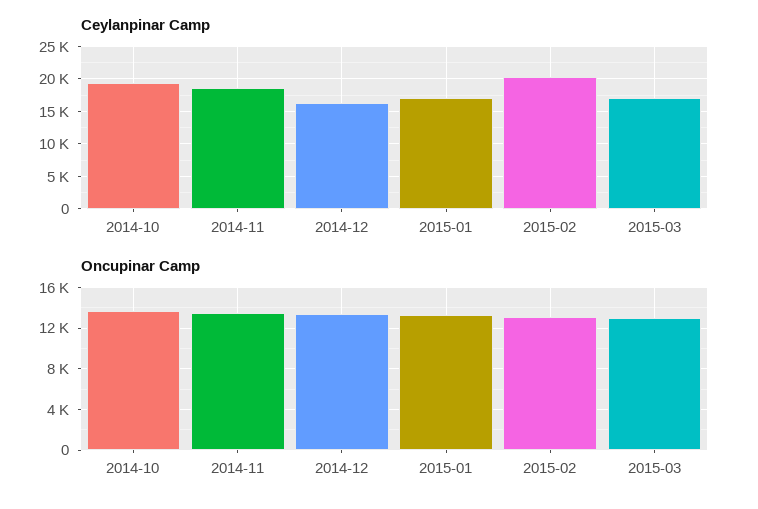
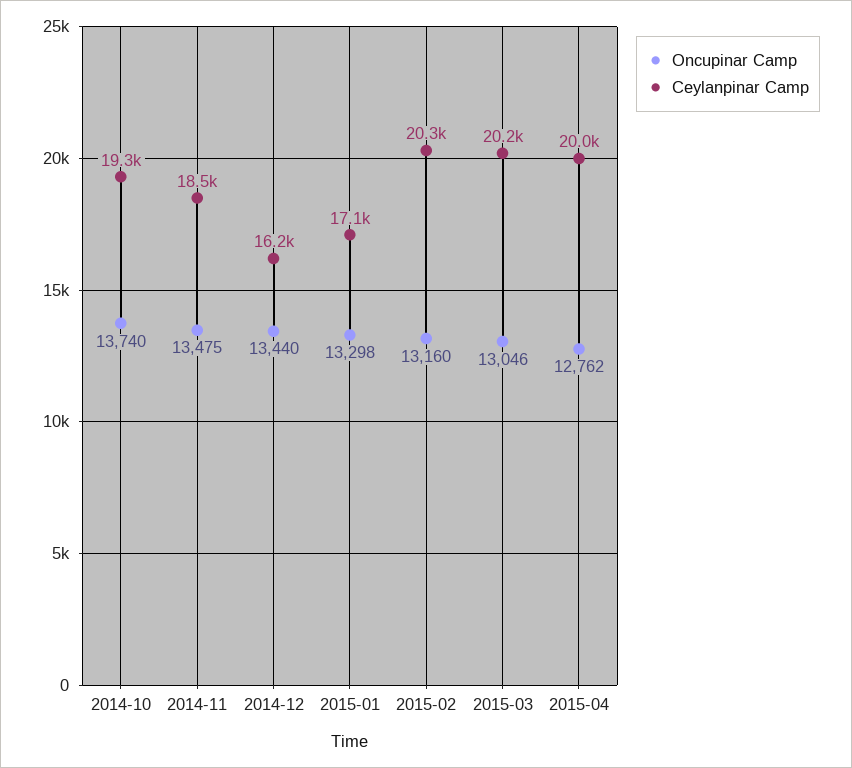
Ceylanpinar Camp, 2015-03: 17000 -> 20200
Oncupinar Camp, 2015-04: none -> 12762
Ceylanpinar Camp, 2015-04: none -> 20000

